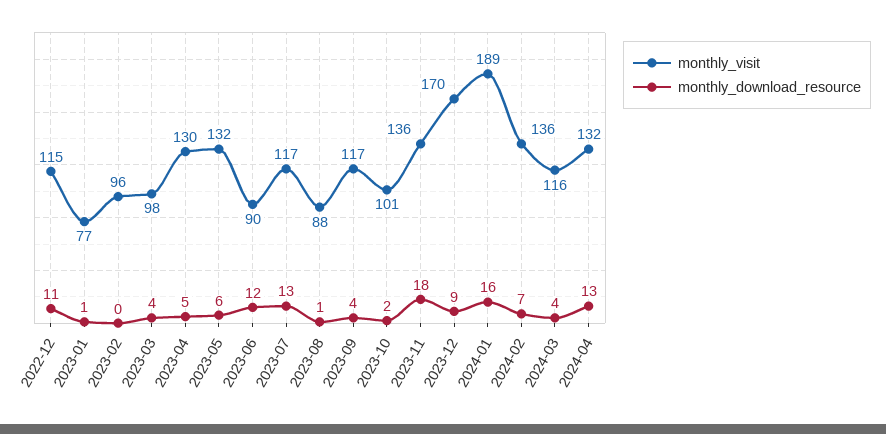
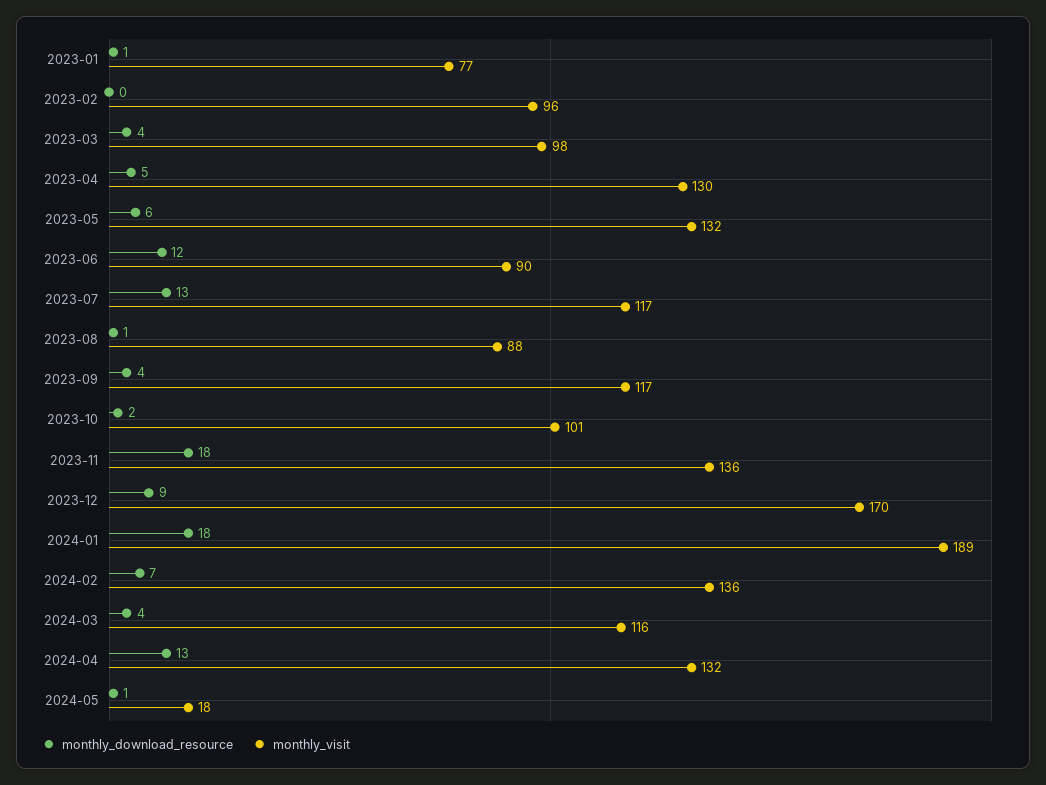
monthly_visit, 2022-12: 115 -> none
monthly_download_resource, 2022-12: 11 -> none
monthly_download_resource, 2024-01: 16 -> 18
monthly_download_resource, 2024-05: none -> 1
monthly_visit, 2024-05: none -> 18

